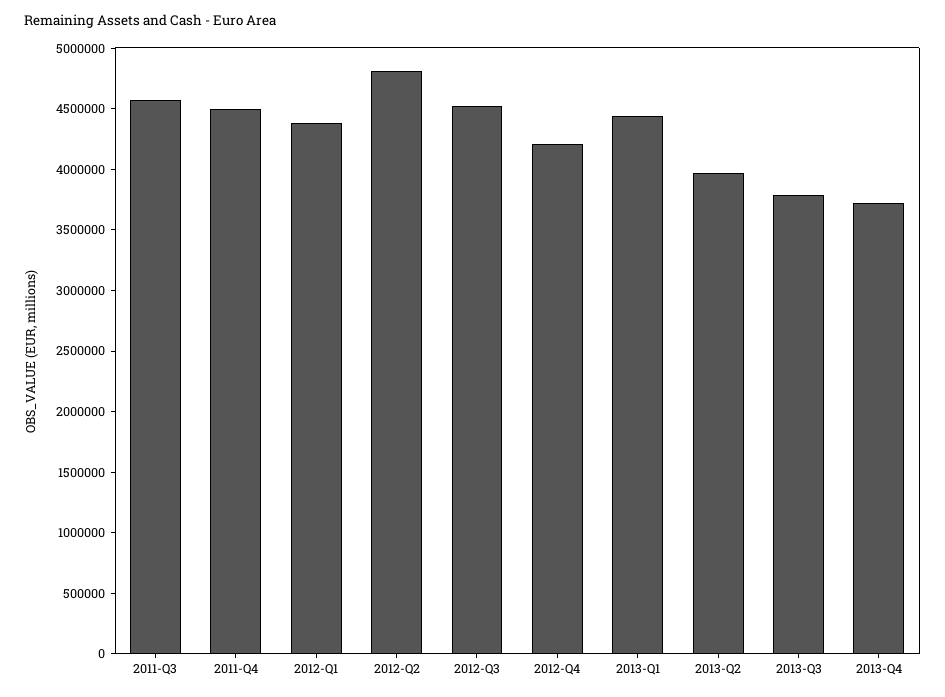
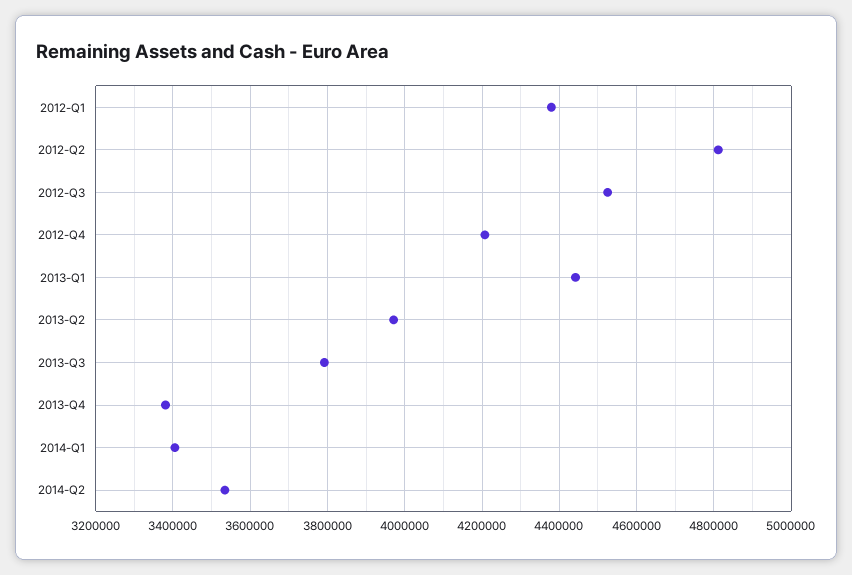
2011-Q3: 4600000 -> none
2011-Q4: 4500000 -> none
2013-Q4: 3700000 -> 3380000
2014-Q1: none -> 3400000
2014-Q2: none -> 3540000

